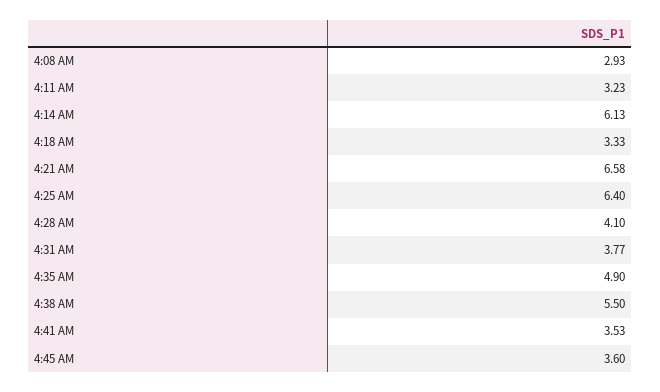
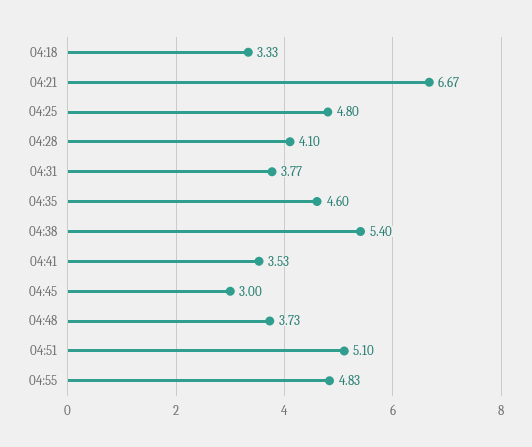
4:08 AM: 2.93 -> none
4:11 AM: 3.23 -> none
4:14 AM: 6.13 -> none
4:21 AM: 6.58 -> 6.67
4:25 AM: 6.4 -> 4.8
4:35 AM: 4.9 -> 4.6
4:38 AM: 5.5 -> 5.4
4:45 AM: 3.6 -> 3
04:48: none -> 3.73
04:51: none -> 5.1
04:55: none -> 4.83

